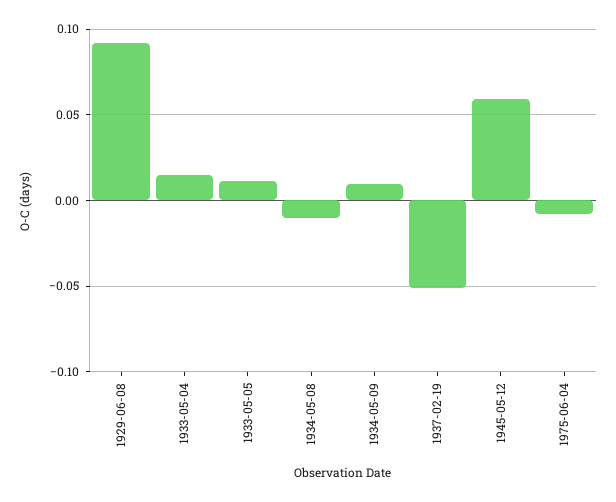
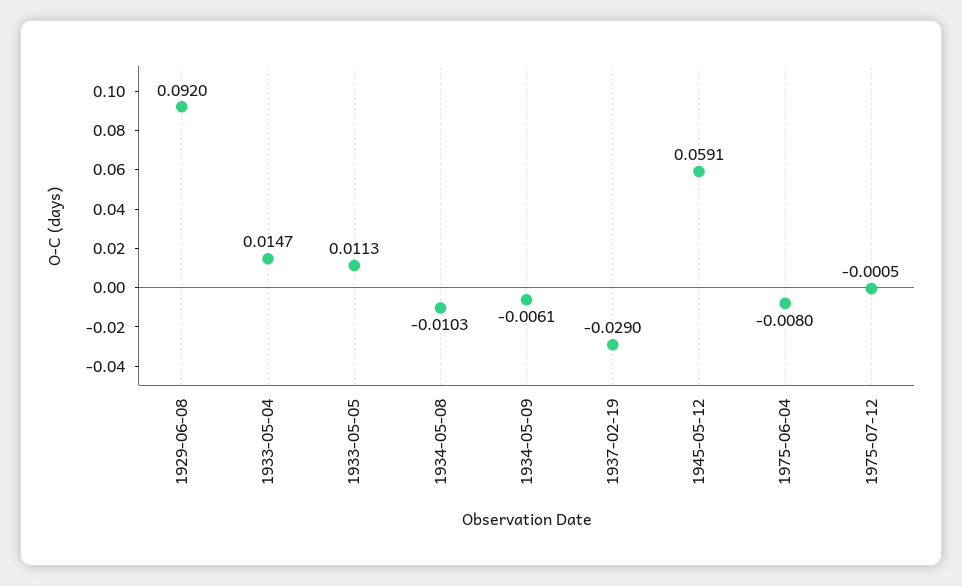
1934-05-09: 0.01 -> -0.0061
1937-02-19: -0.05 -> -0.029
1975-07-12: none -> -0.0005

